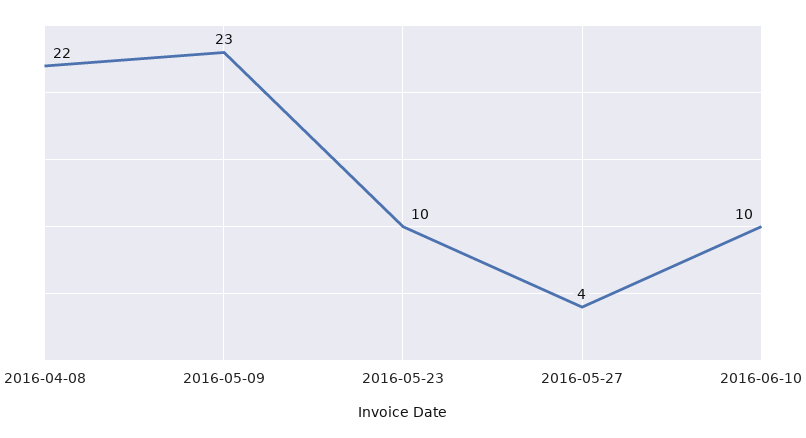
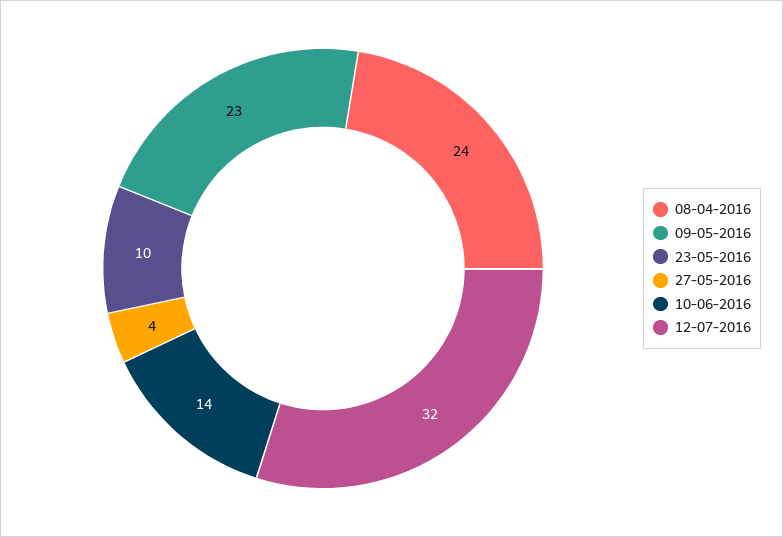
2016-04-08: 22 -> 24
2016-06-10: 10 -> 14
12-07-2016: none -> 32

